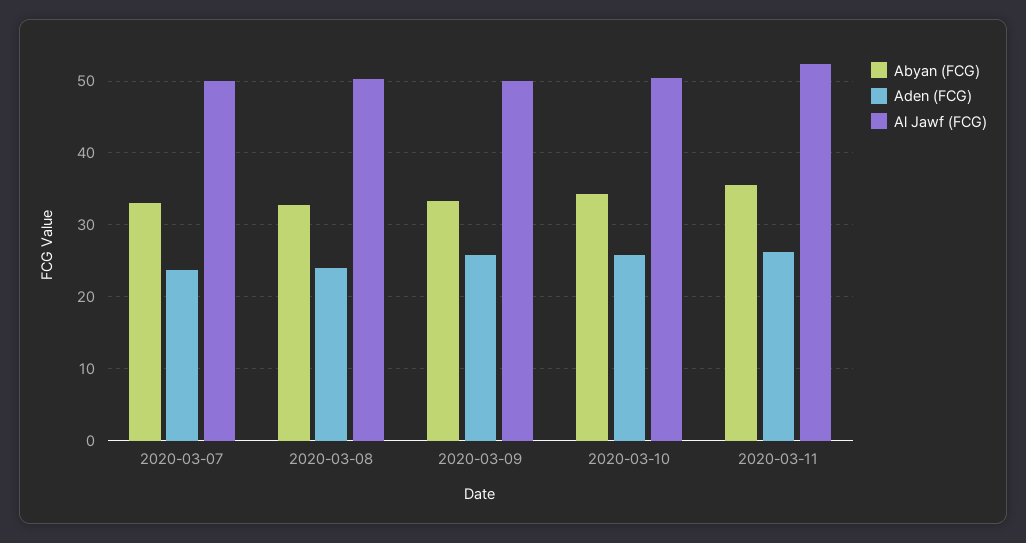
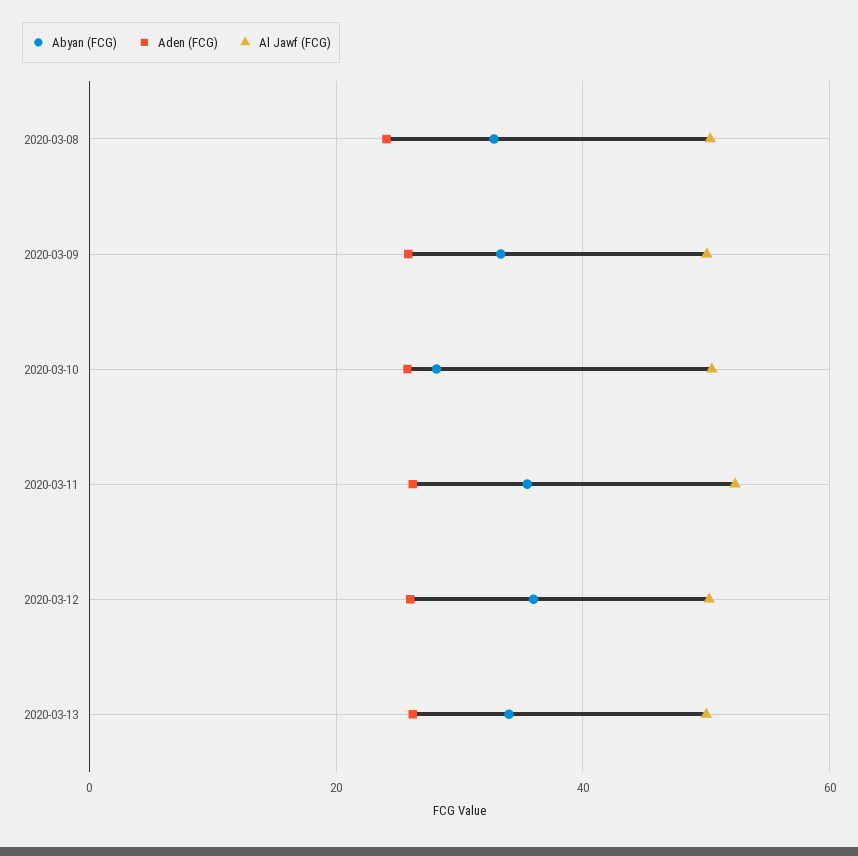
Abyan (FCG), 2020-03-07: 33 -> none
Aden (FCG), 2020-03-07: 24 -> none
Al Jawf (FCG), 2020-03-07: 50 -> none
Abyan (FCG), 2020-03-10: 34 -> 28
Abyan (FCG), 2020-03-12: none -> 36
Aden (FCG), 2020-03-12: none -> 26
Al Jawf (FCG), 2020-03-12: none -> 50
Abyan (FCG), 2020-03-13: none -> 34
Aden (FCG), 2020-03-13: none -> 26
Al Jawf (FCG), 2020-03-13: none -> 50

